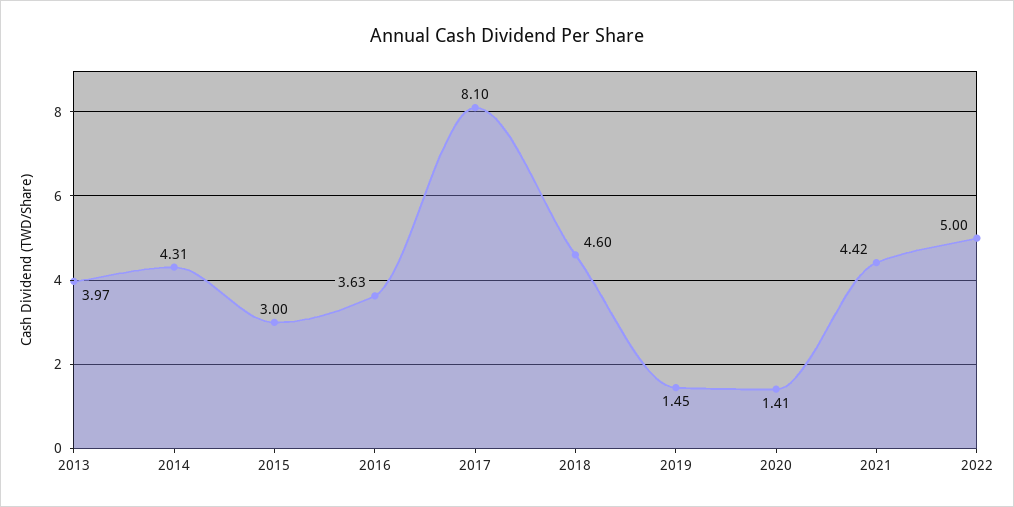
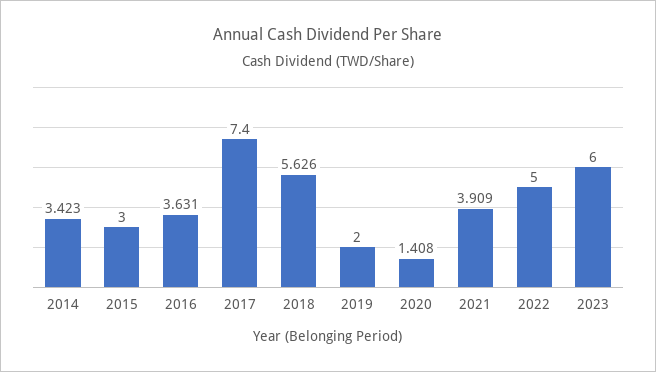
2013: 3.97 -> none
2014: 4.31 -> 3.423
2017: 8.1 -> 7.4
2018: 4.6 -> 5.626
2019: 1.45 -> 2
2021: 4.42 -> 3.909
2023: none -> 6

